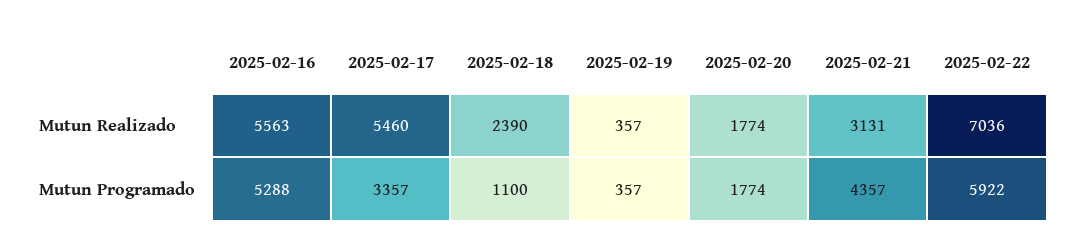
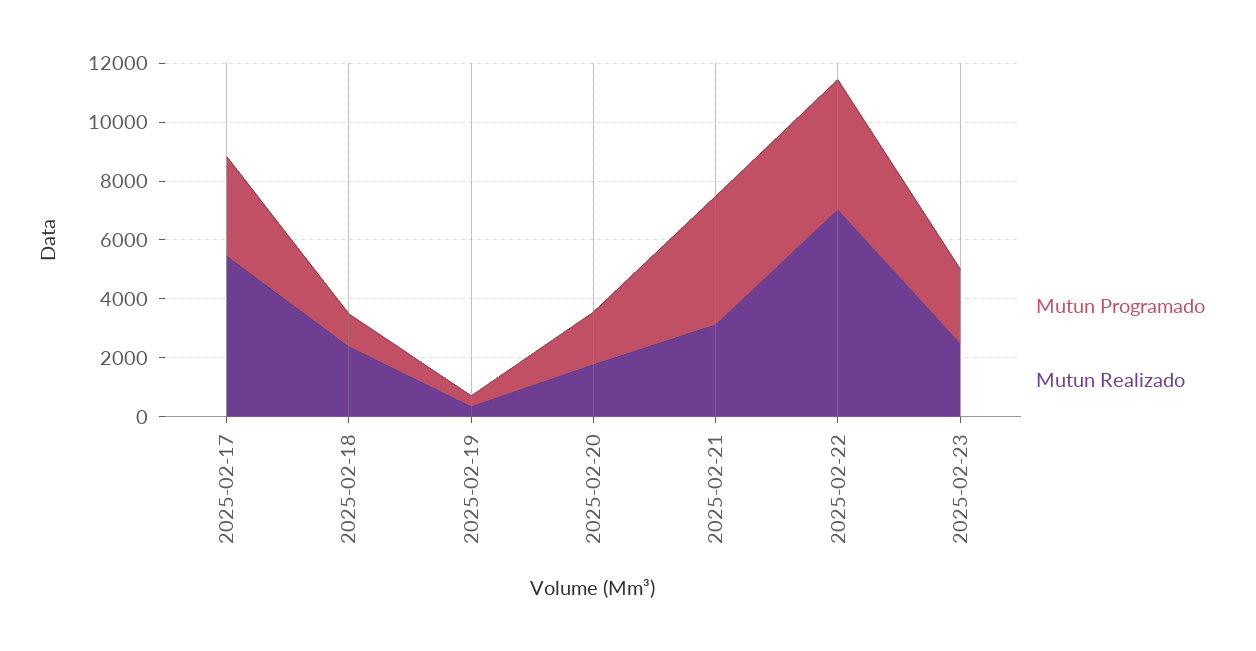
Mutun Realizado, 2025-02-16: 5563 -> none
Mutun Programado, 2025-02-16: 5288 -> none
Mutun Programado, 2025-02-22: 5922 -> 4500
Mutun Programado, 2025-02-23: none -> 2500
Mutun Realizado, 2025-02-23: none -> 2500

